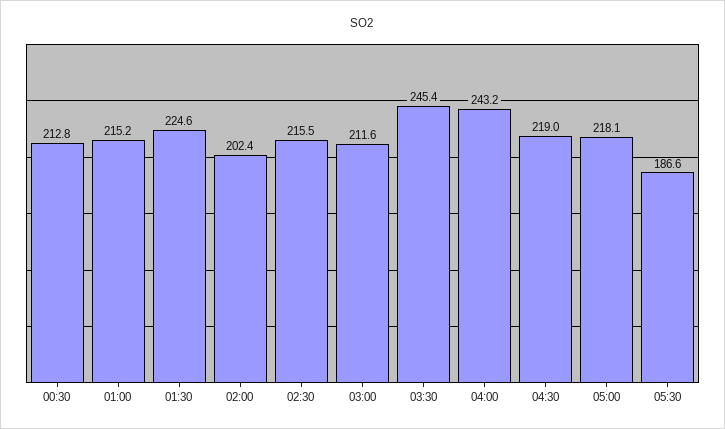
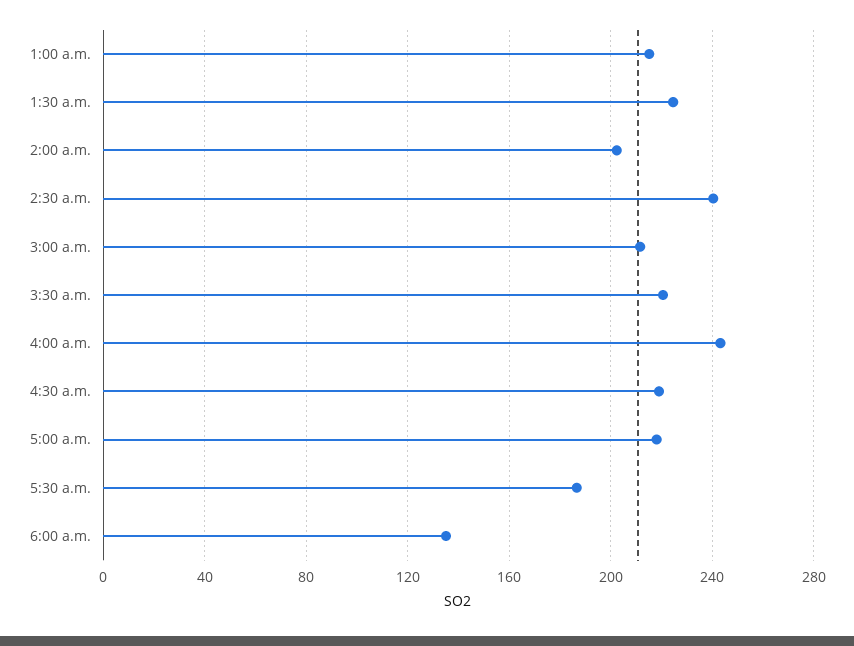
00:30: 212.8 -> none
02:30: 215.5 -> 240
03:30: 245.4 -> 220
6:00 a.m.: none -> 135

